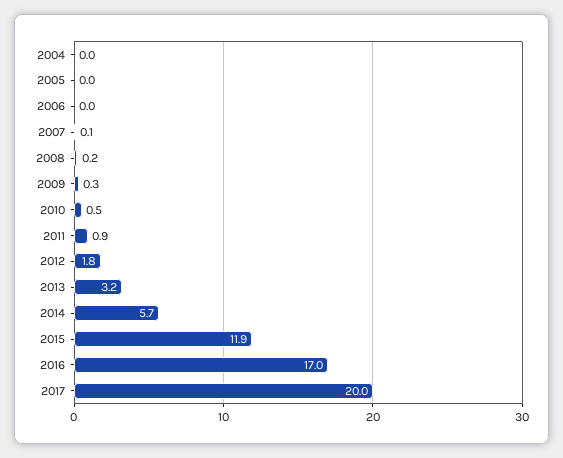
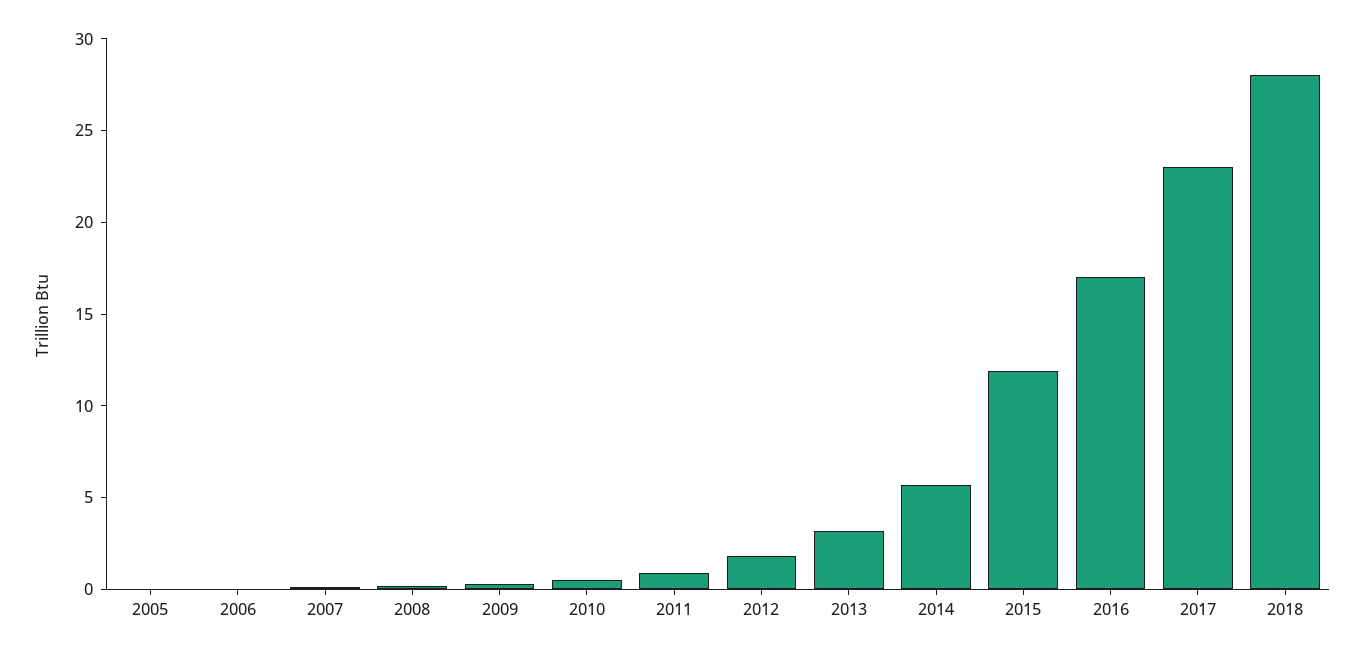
2004: 0 -> none
2017: 20 -> 23
2018: none -> 28

